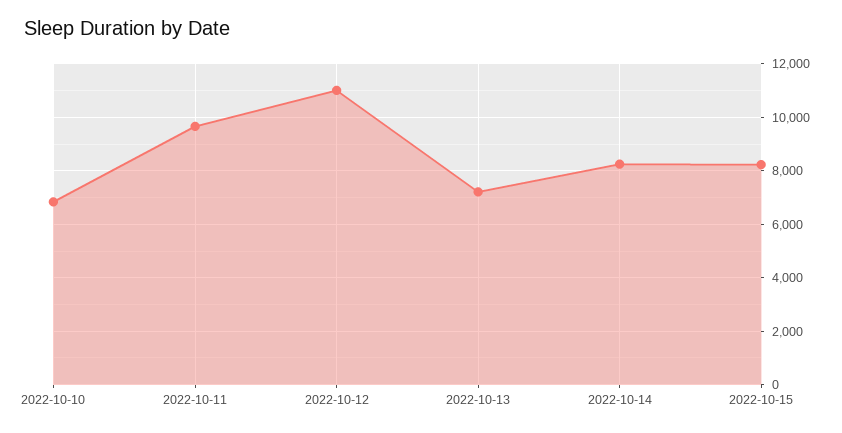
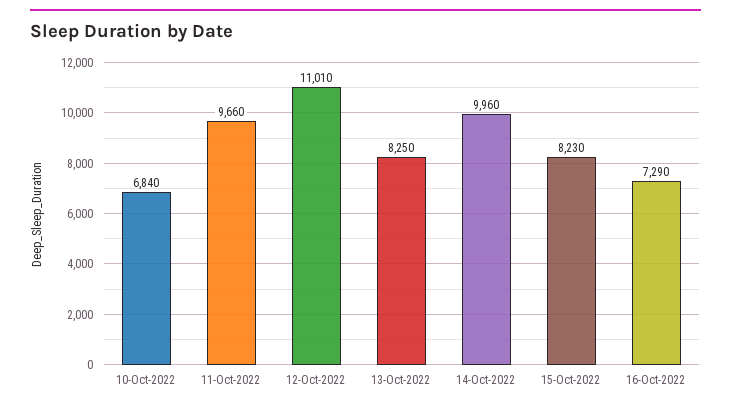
2022-10-13: 7250 -> 8250
2022-10-14: 8250 -> 9960
16-Oct-2022: none -> 7290

